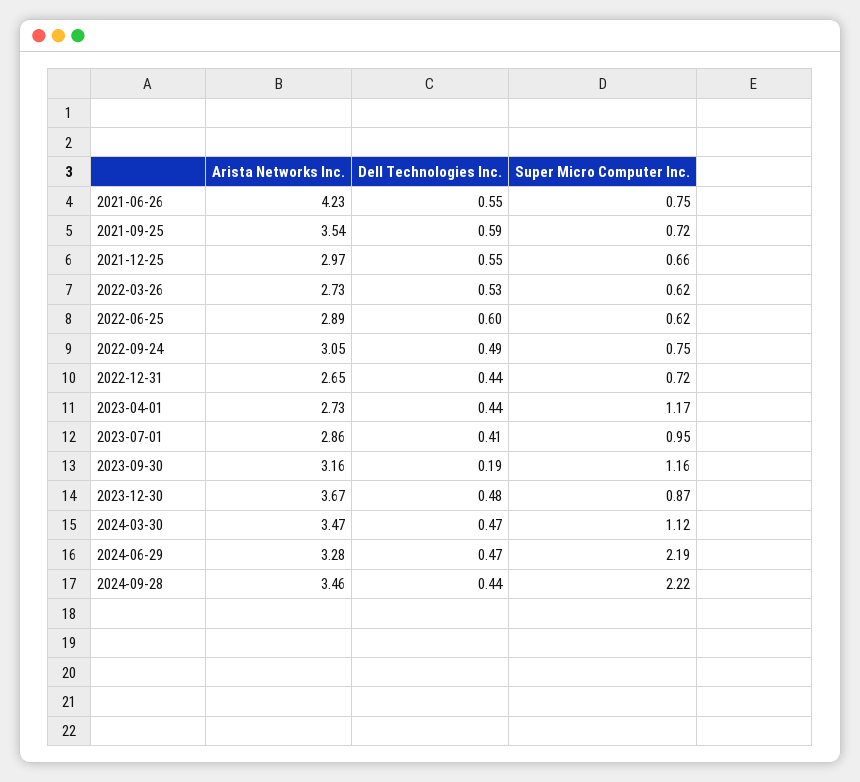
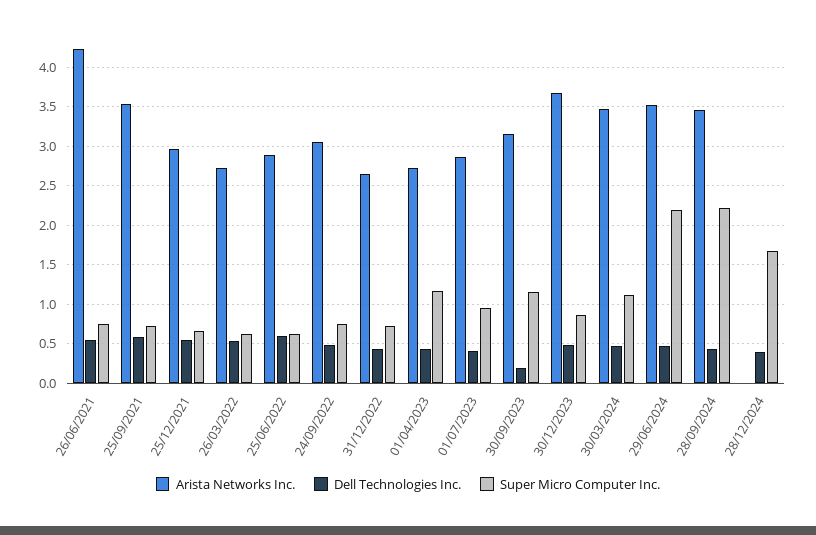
Arista Networks Inc., 2024-06-29: 3.28 -> 3.5
Arista Networks Inc., 28/12/2024: none -> 0
Dell Technologies Inc., 28/12/2024: none -> 0.4
Super Micro Computer Inc., 28/12/2024: none -> 1.7

